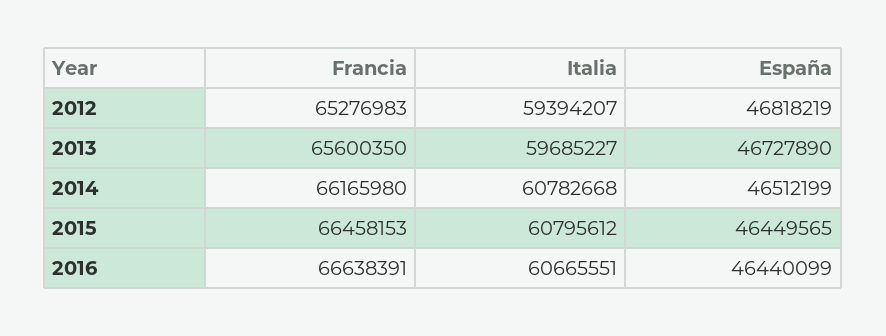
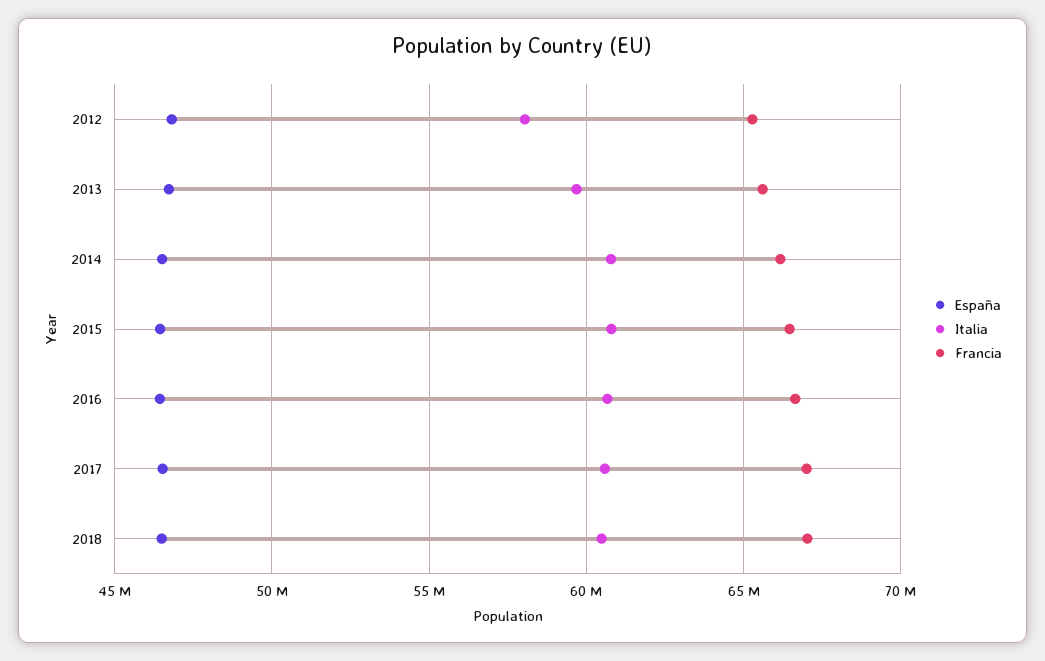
Italia, 2012: 59394207 -> 58000000
España, 2017: none -> 46500000
Italia, 2017: none -> 60500000
Francia, 2017: none -> 67000000
España, 2018: none -> 46500000
Italia, 2018: none -> 60500000
Francia, 2018: none -> 67000000

